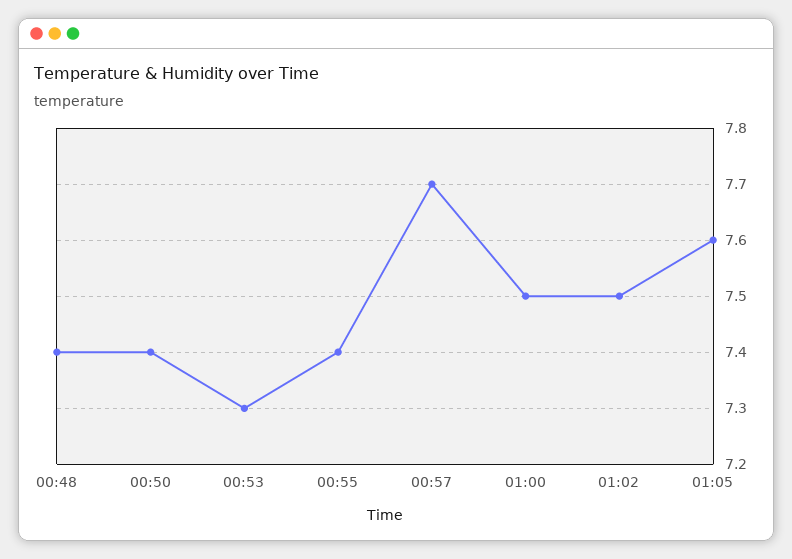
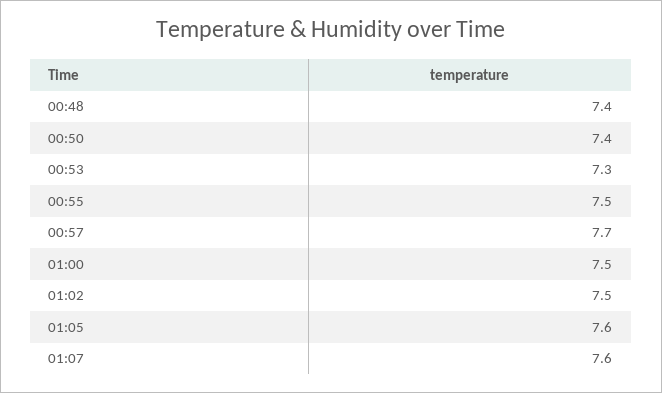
00:55: 7.4 -> 7.5
01:07: none -> 7.6

